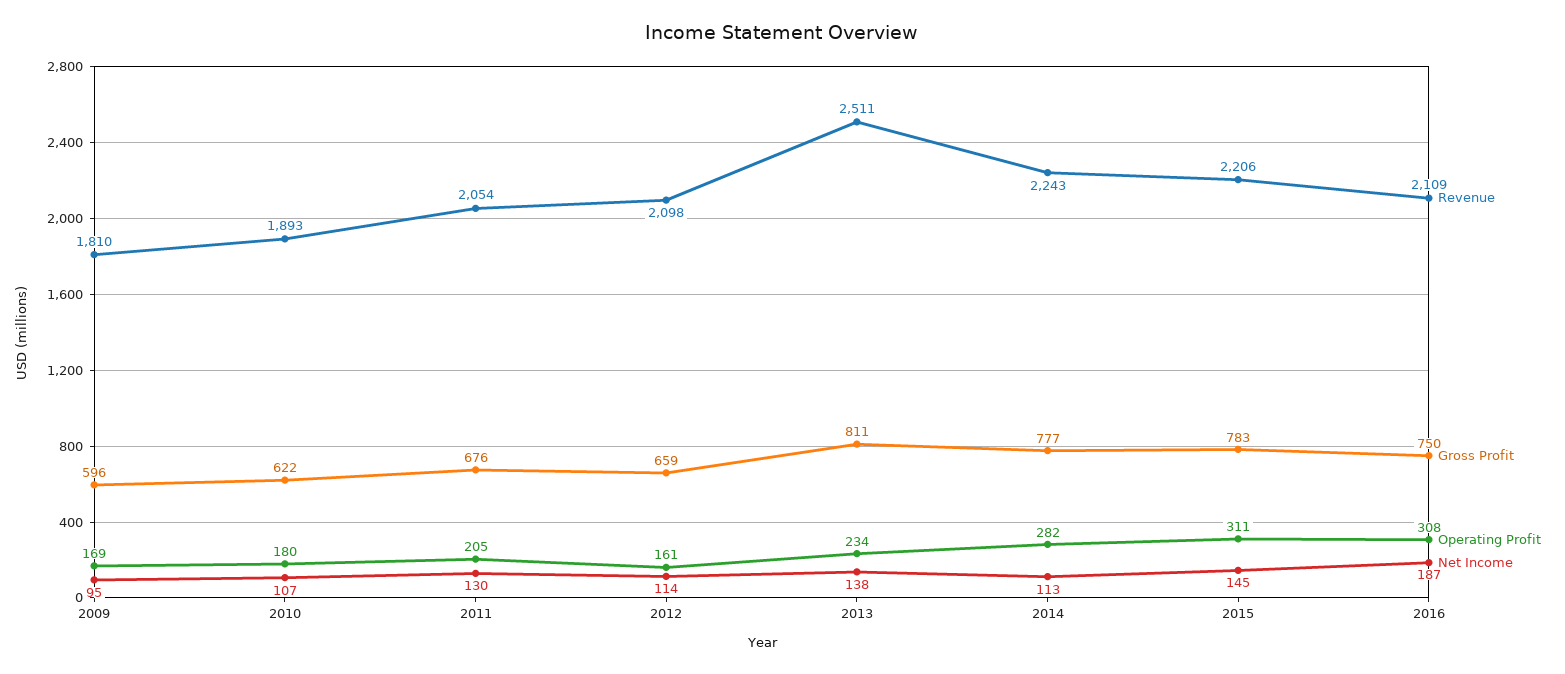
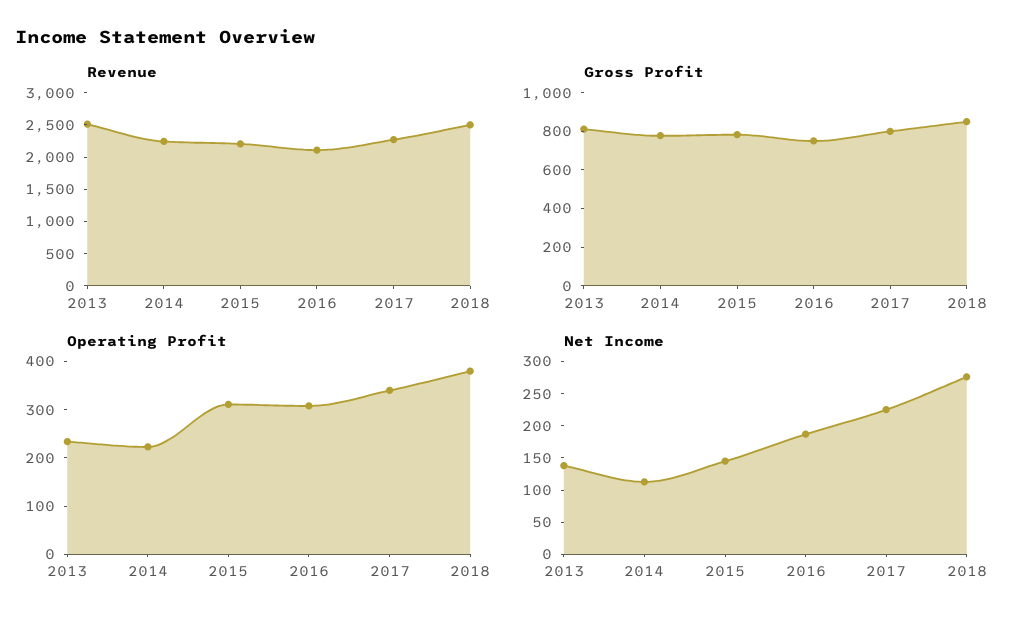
Revenue, 2009: 1810 -> none
Gross Profit, 2009: 596 -> none
Operating Profit, 2009: 169 -> none
Net Income, 2009: 95 -> none
Revenue, 2010: 1893 -> none
Gross Profit, 2010: 622 -> none
Operating Profit, 2010: 180 -> none
Net Income, 2010: 107 -> none
Revenue, 2011: 2054 -> none
Gross Profit, 2011: 676 -> none
Operating Profit, 2011: 205 -> none
Net Income, 2011: 130 -> none
Revenue, 2012: 2098 -> none
Gross Profit, 2012: 659 -> none
Operating Profit, 2012: 161 -> none
Net Income, 2012: 114 -> none
Operating Profit, 2014: 282 -> 220
Revenue, 2017: none -> 2250
Revenue, 2018: none -> 2500
Gross Profit, 2017: none -> 800
Gross Profit, 2018: none -> 850
Operating Profit, 2017: none -> 340
Operating Profit, 2018: none -> 380
Net Income, 2017: none -> 225
Net Income, 2018: none -> 275

